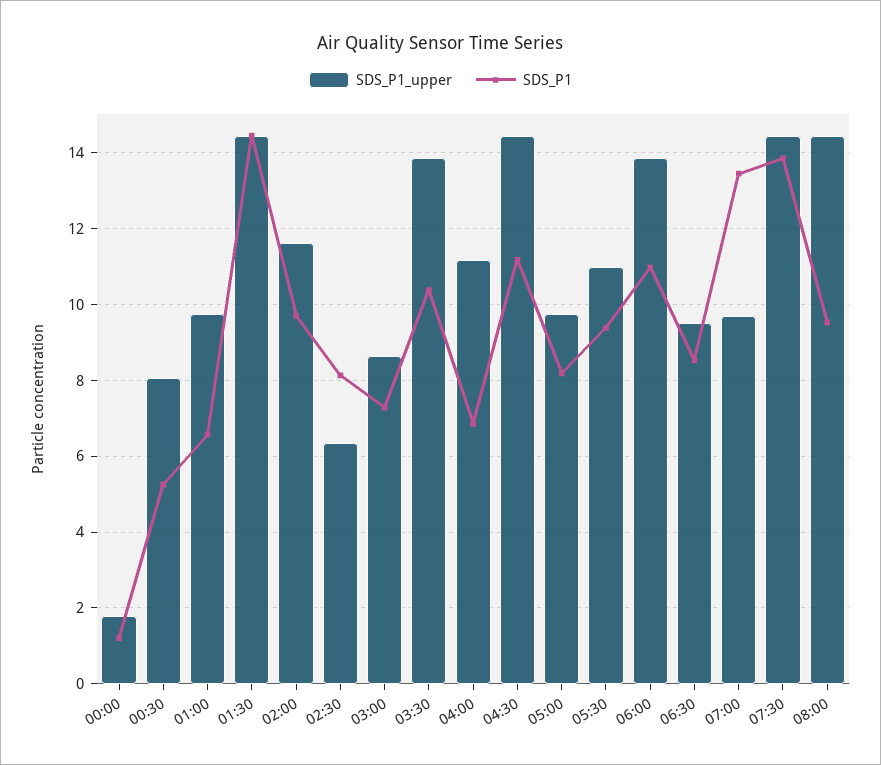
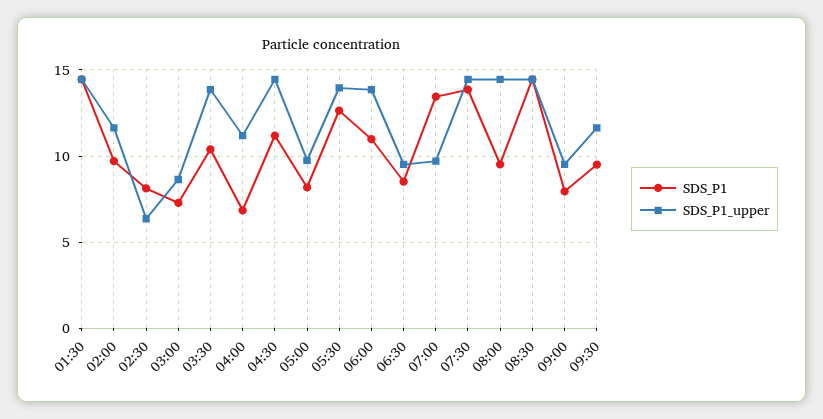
SDS_P1_upper, 00:00: 1.8 -> none
SDS_P1, 00:00: 1.2 -> none
SDS_P1_upper, 00:30: 8 -> none
SDS_P1, 00:30: 5.2 -> none
SDS_P1_upper, 01:00: 9.8 -> none
SDS_P1, 01:00: 6.6 -> none
SDS_P1_upper, 05:30: 11 -> 14
SDS_P1, 05:30: 9.4 -> 12.5
SDS_P1, 08:30: none -> 14.5
SDS_P1_upper, 08:30: none -> 14.5
SDS_P1, 09:00: none -> 8
SDS_P1_upper, 09:00: none -> 9.5
SDS_P1, 09:30: none -> 9.5
SDS_P1_upper, 09:30: none -> 11.5

